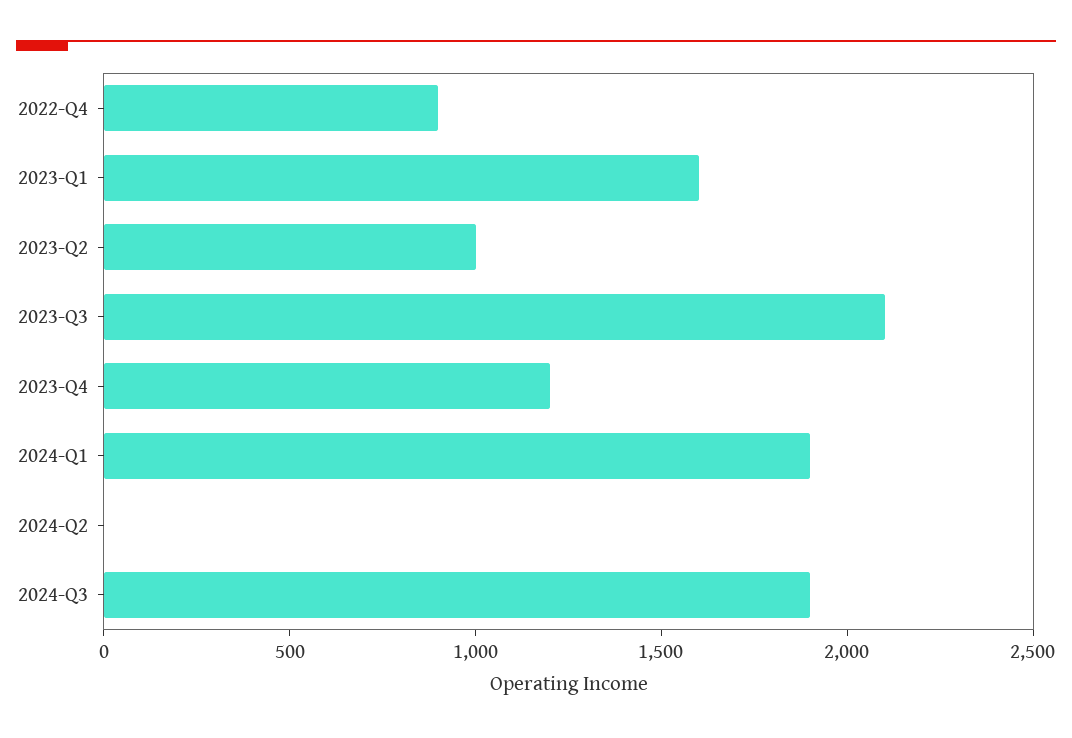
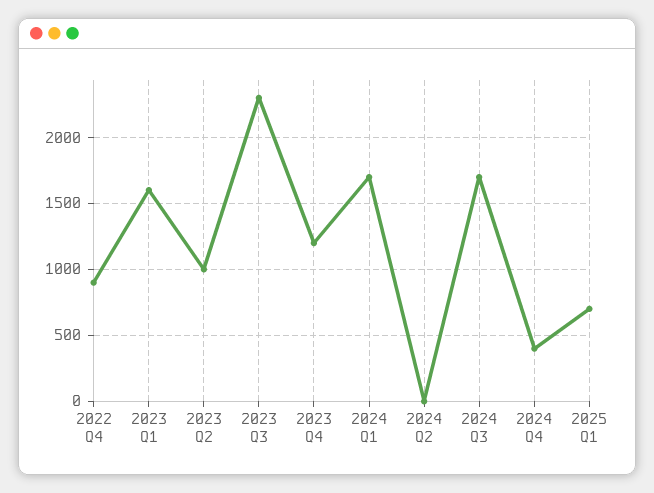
2023-Q3: 2100 -> 2300
2024-Q1: 1900 -> 1700
2024-Q3: 1900 -> 1700
2024 Q4: none -> 400
2025 Q1: none -> 700

